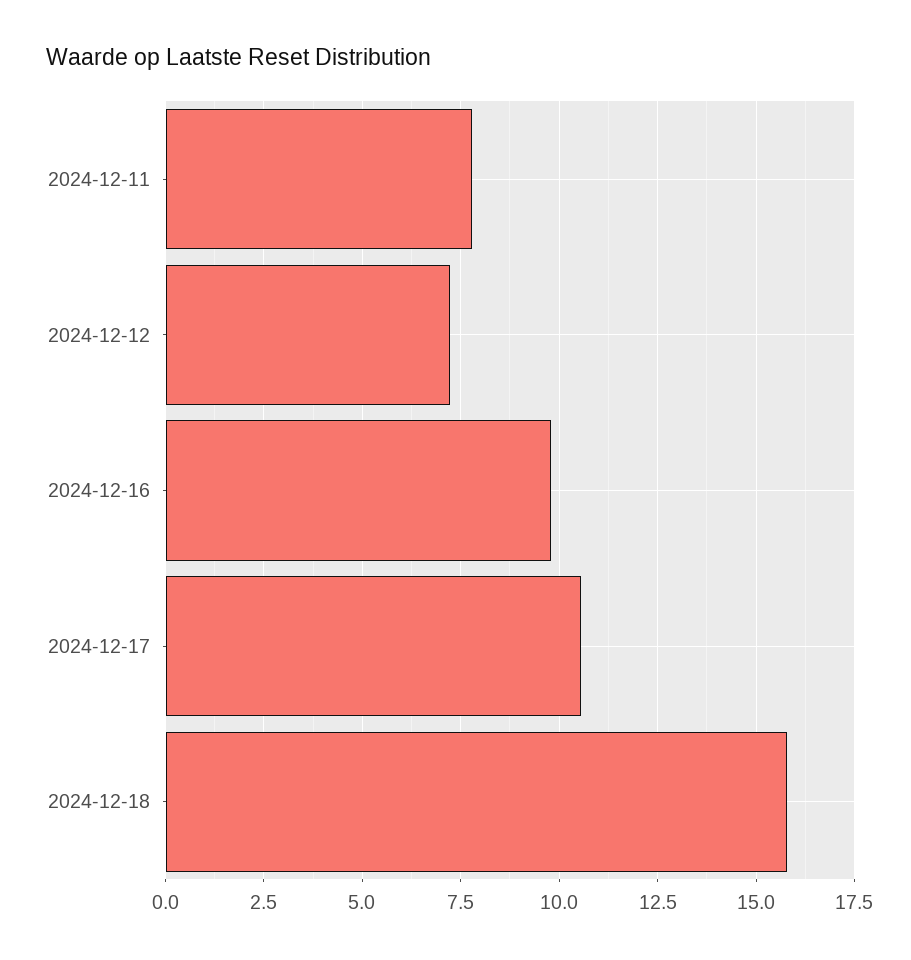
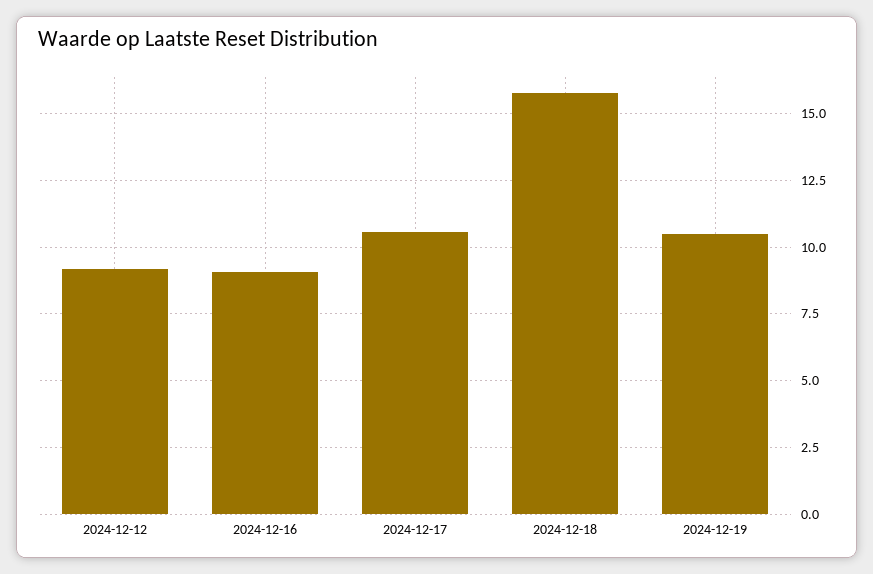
2024-12-11: 7.75 -> none
2024-12-12: 7.25 -> 9.25
2024-12-16: 9.75 -> 9
2024-12-19: none -> 10.5

